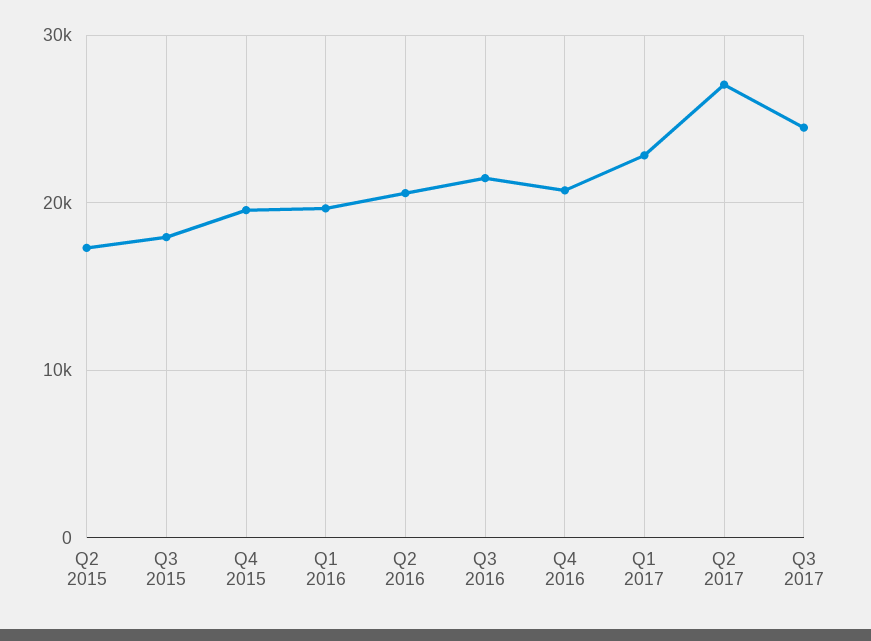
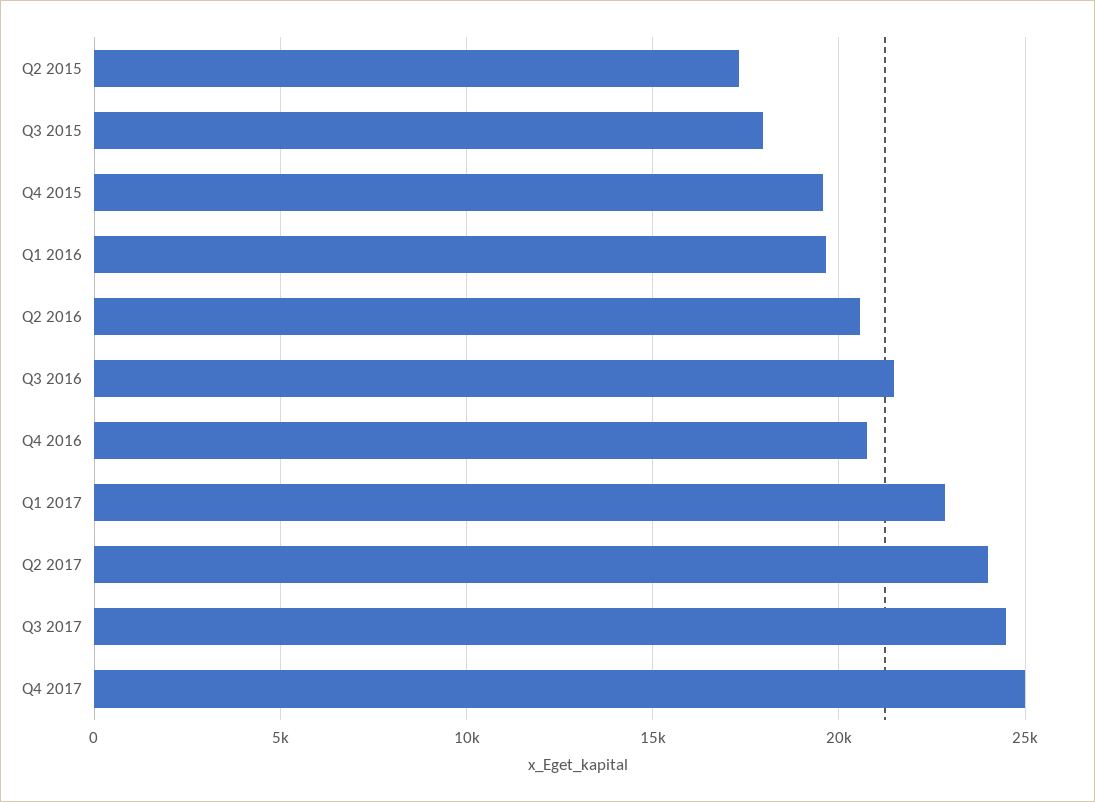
Q2 2017: 27000 -> 24000
Q4 2017: none -> 25000

